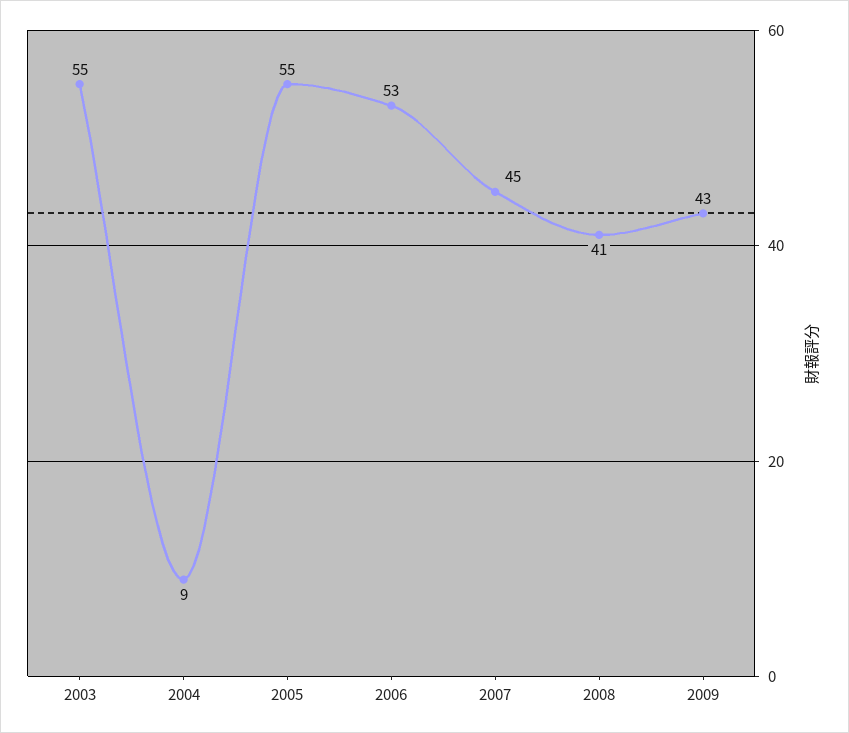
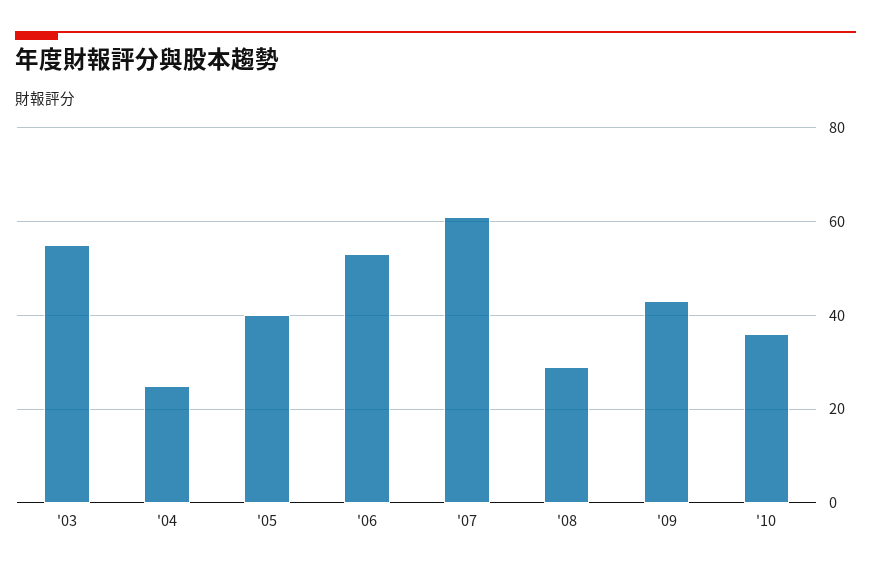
2004: 9 -> 25
2005: 55 -> 40
2007: 45 -> 60
2008: 41 -> 30
'10: none -> 35

